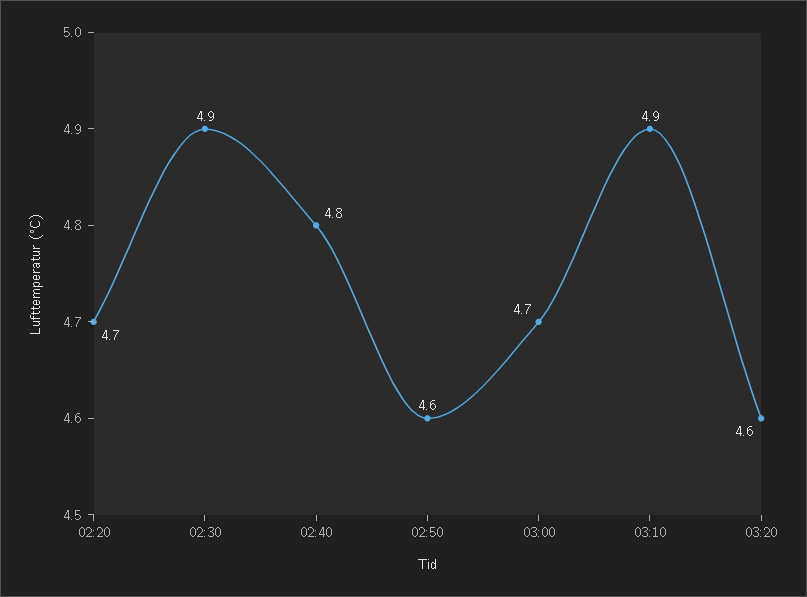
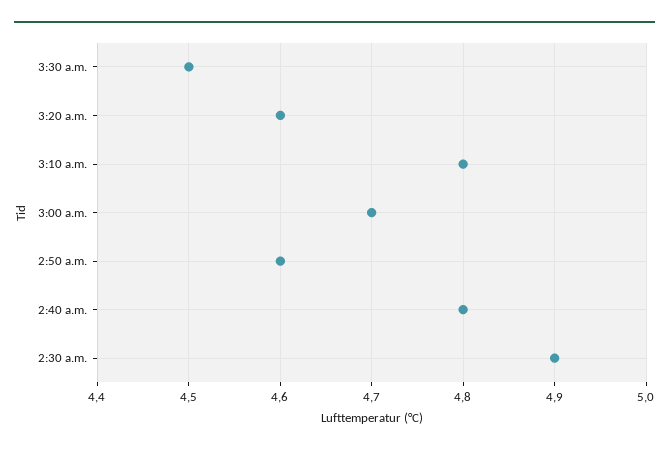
02:20: 4.7 -> none
03:10: 4.9 -> 4.8
3:30 a.m.: none -> 4.5

